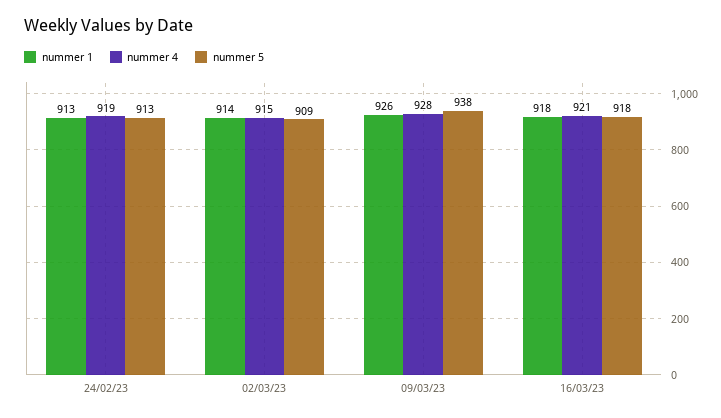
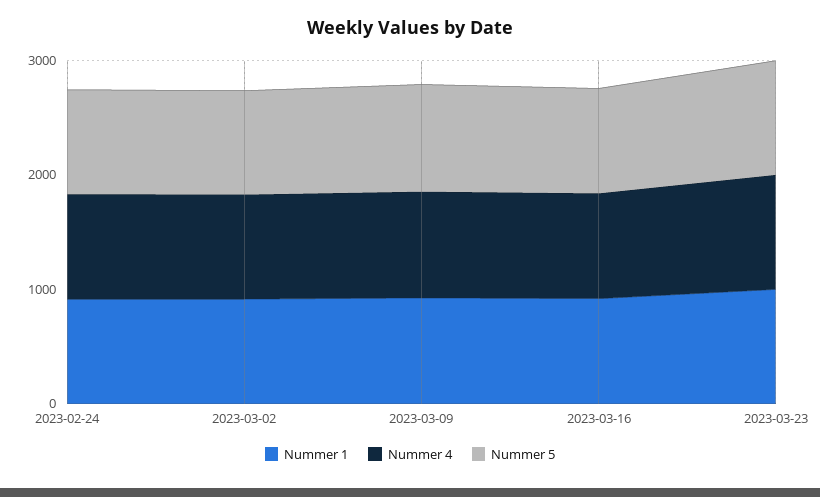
nummer 1, 2023-03-23: none -> 1000
nummer 4, 2023-03-23: none -> 1000
nummer 5, 2023-03-23: none -> 1000

